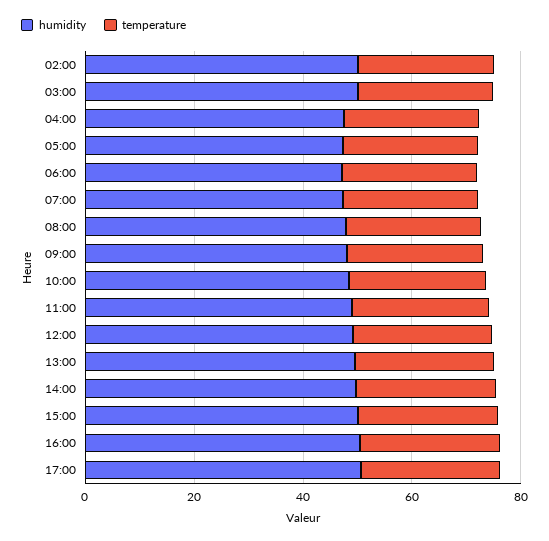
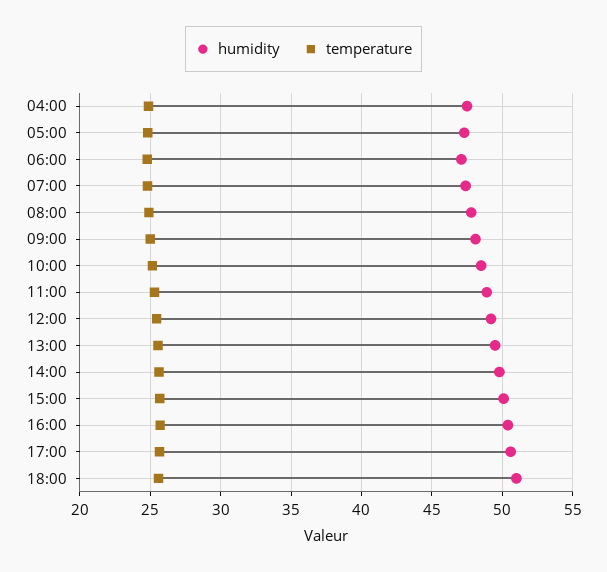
humidity, 02:00: 50 -> none
temperature, 02:00: 25 -> none
humidity, 03:00: 50 -> none
temperature, 03:00: 25 -> none
humidity, 18:00: none -> 51
temperature, 18:00: none -> 25.5

